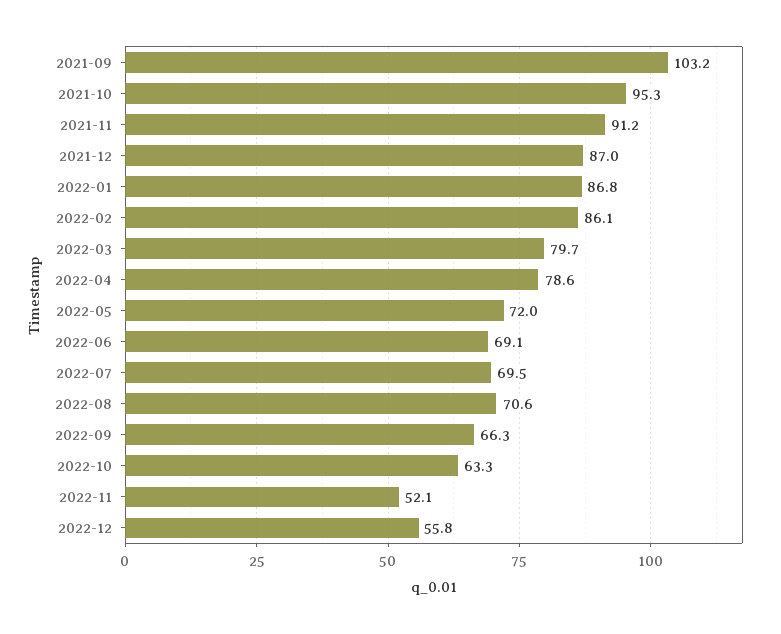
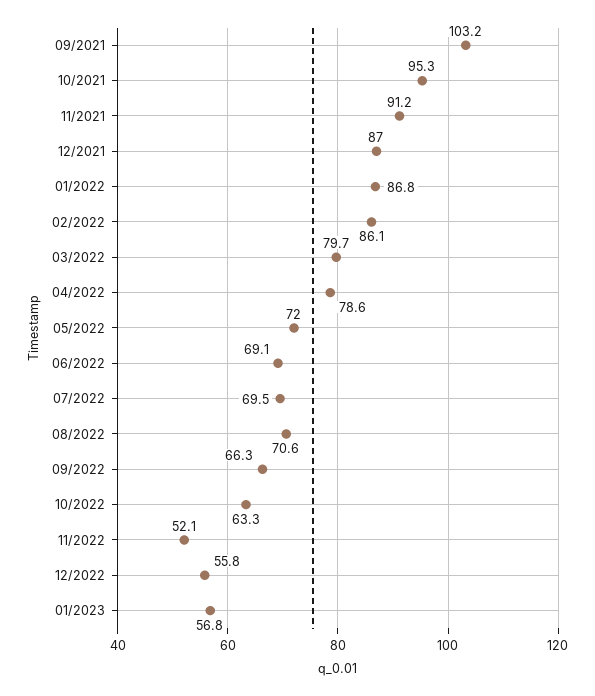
01/2023: none -> 56.8

